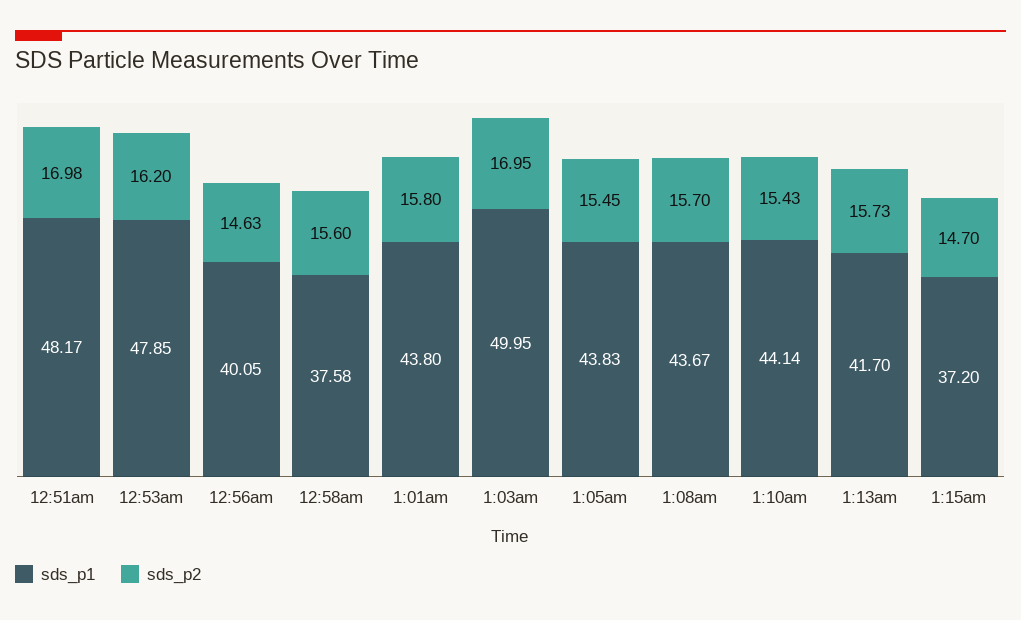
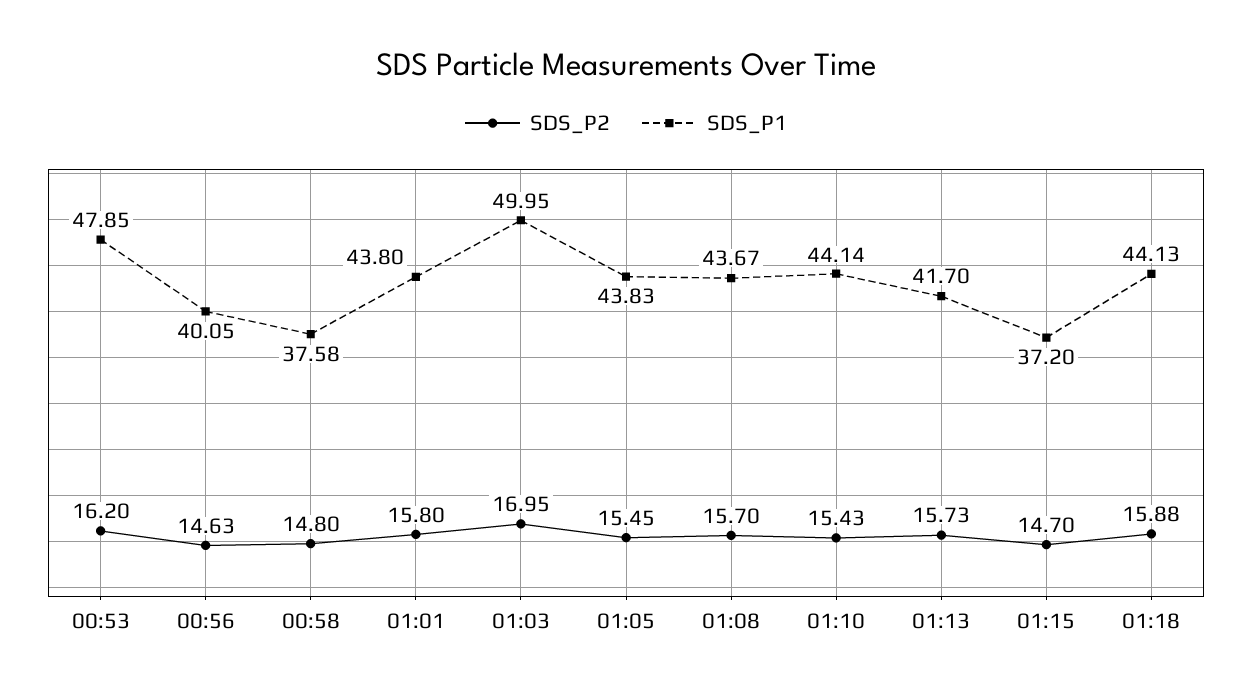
sds_p1, 12:51am: 48.17 -> none
sds_p2, 12:51am: 16.98 -> none
sds_p2, 12:58am: 15.6 -> 14.8
sds_p2, 01:18: none -> 15.88
sds_p1, 01:18: none -> 44.13

